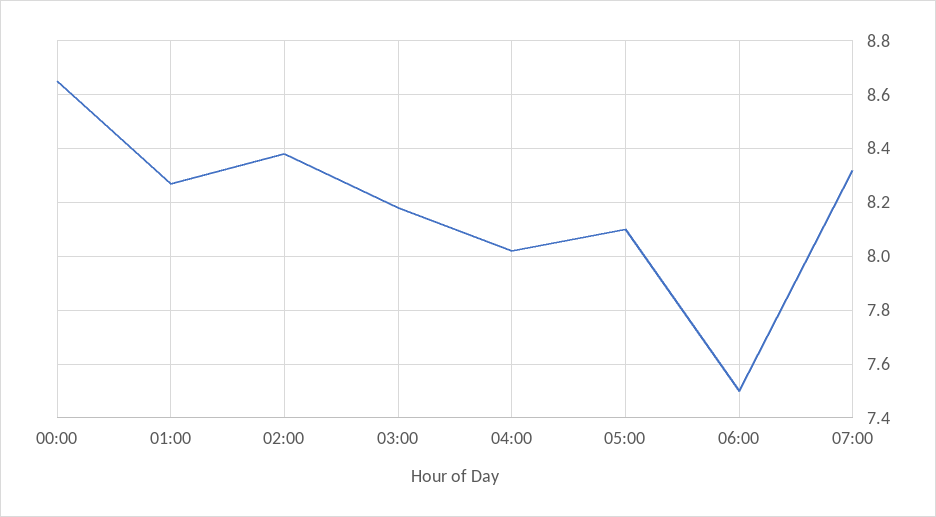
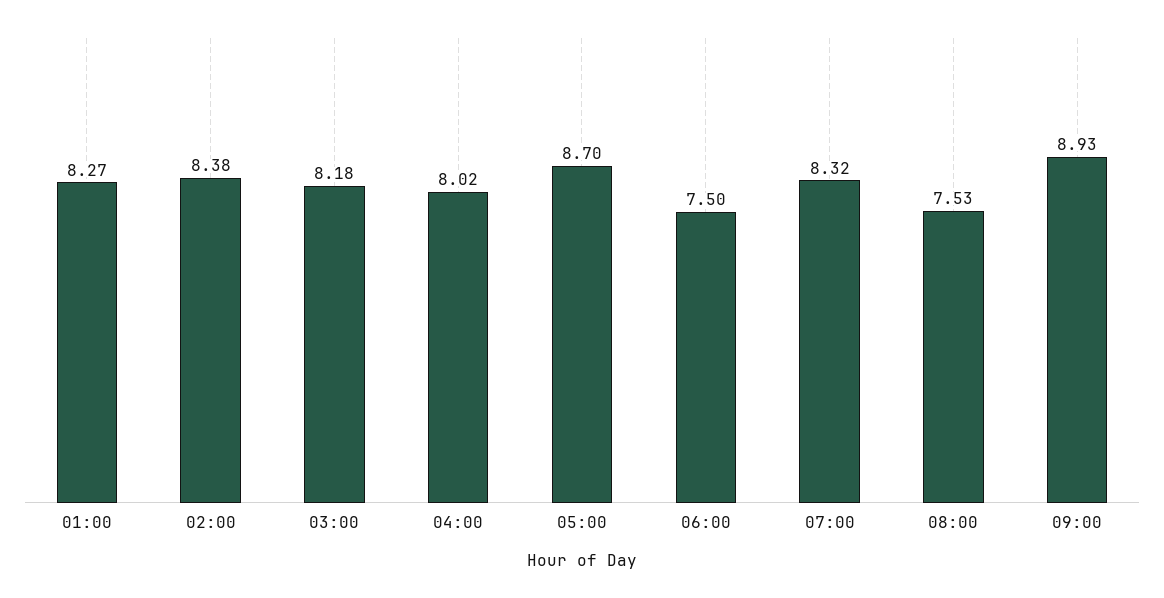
00:00: 8.65 -> none
05:00: 8.1 -> 8.7
08:00: none -> 7.53
09:00: none -> 8.93

